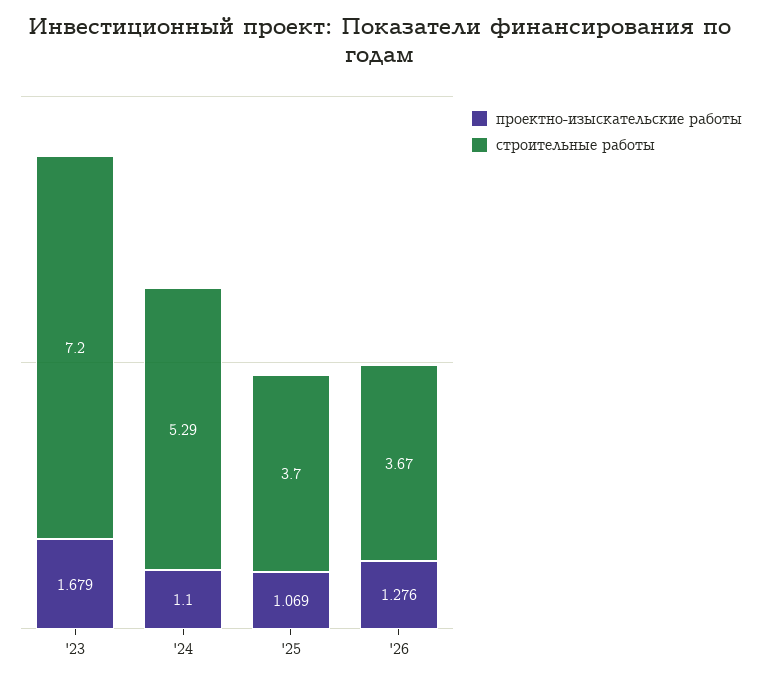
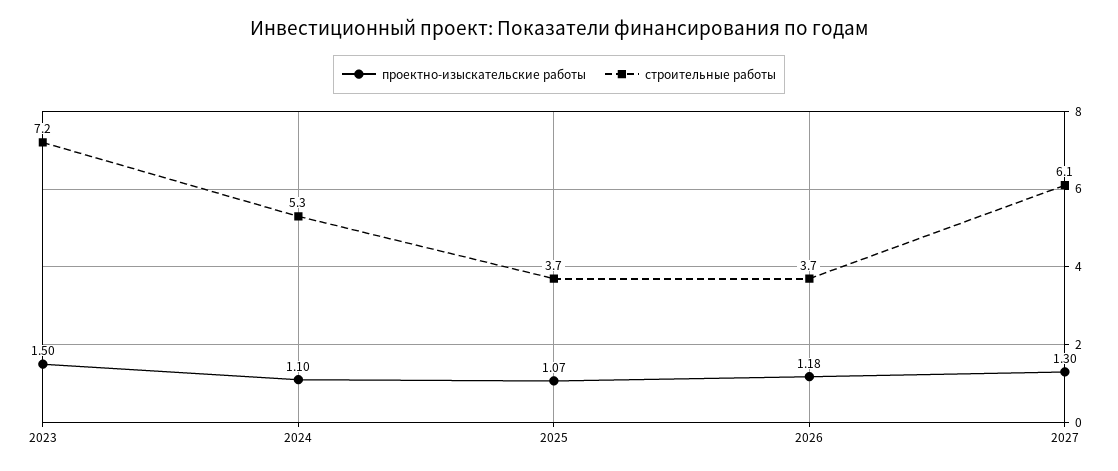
проектно-изыскательские работы, '23: 1.679 -> 1.5
проектно-изыскательские работы, '26: 1.276 -> 1.18
проектно-изыскательские работы, 2027: none -> 1.3
строительные работы, 2027: none -> 6.1

